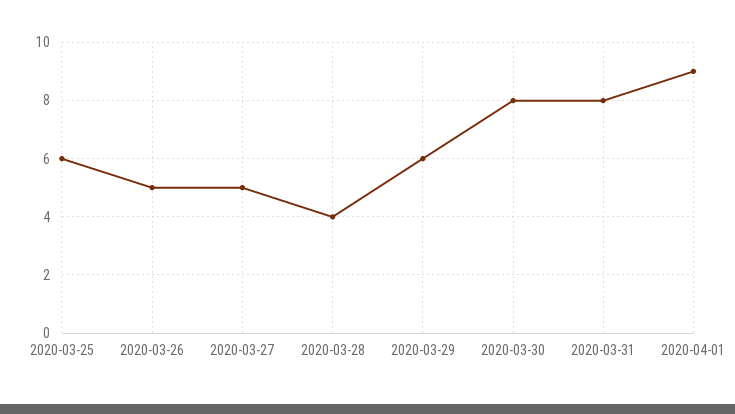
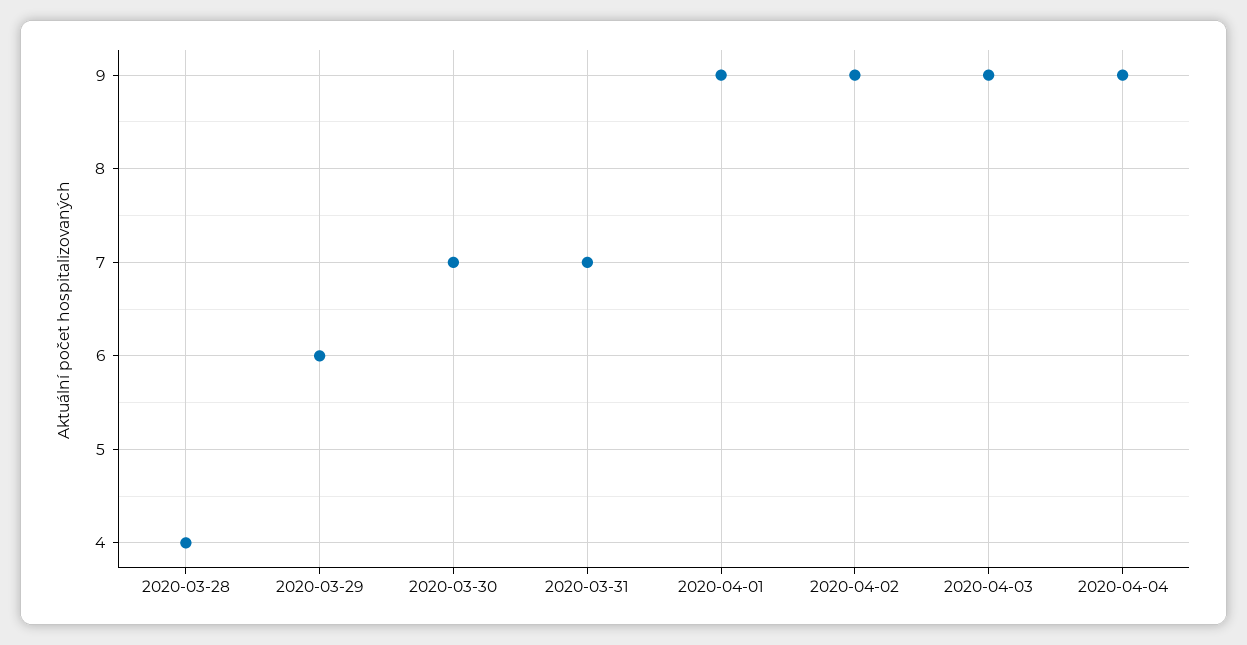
2020-03-25: 6 -> none
2020-03-26: 5 -> none
2020-03-27: 5 -> none
2020-03-30: 8 -> 7
2020-03-31: 8 -> 7
2020-04-02: none -> 9
2020-04-03: none -> 9
2020-04-04: none -> 9

